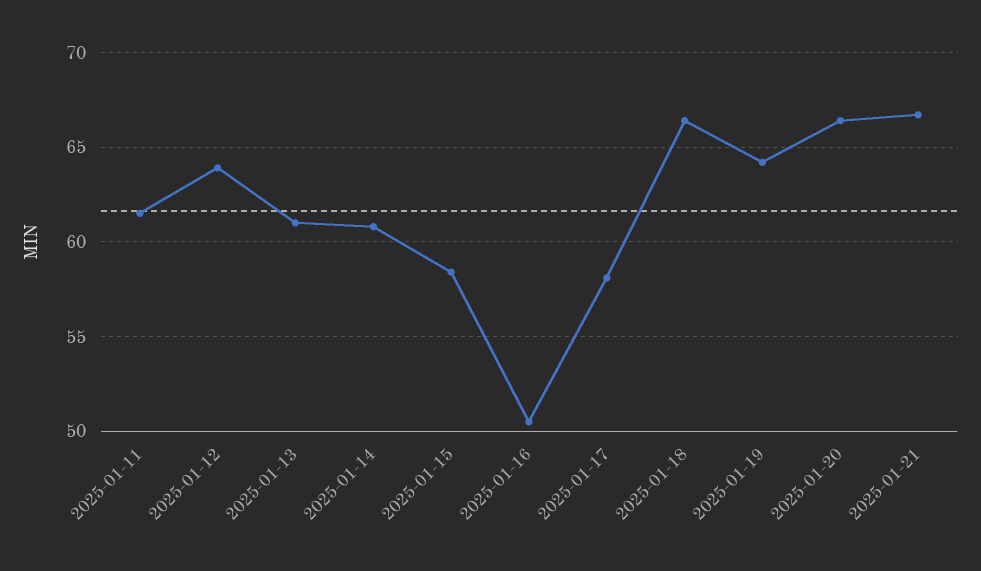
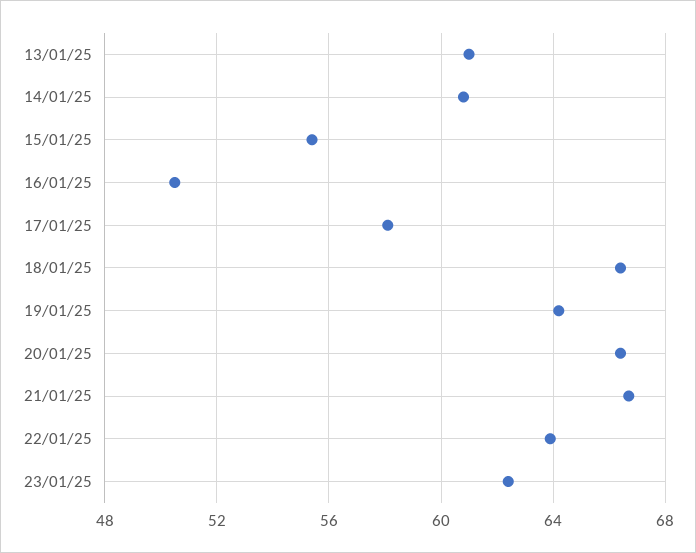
2025-01-11: 61.5 -> none
2025-01-12: 64 -> none
2025-01-15: 58.5 -> 55.5
22/01/25: none -> 64
23/01/25: none -> 62.5

